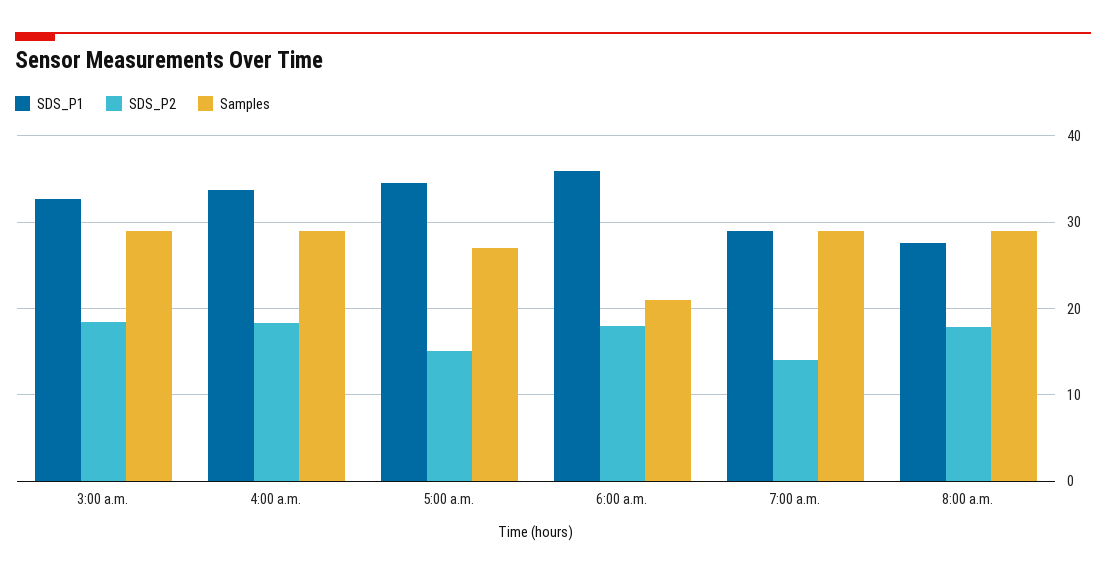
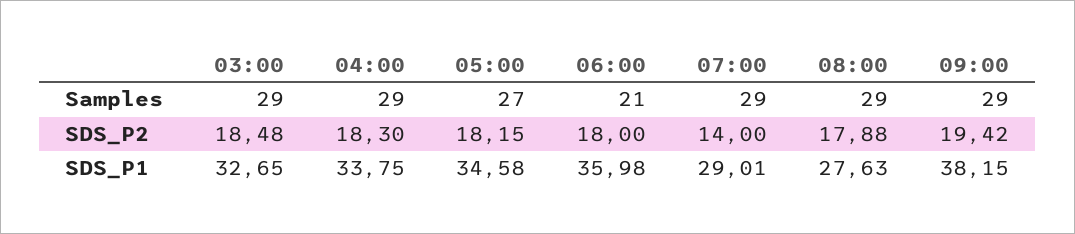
SDS_P2, 5:00 a.m.: 15 -> 18.15
Samples, 09:00: none -> 29
SDS_P2, 09:00: none -> 19.42
SDS_P1, 09:00: none -> 38.15

